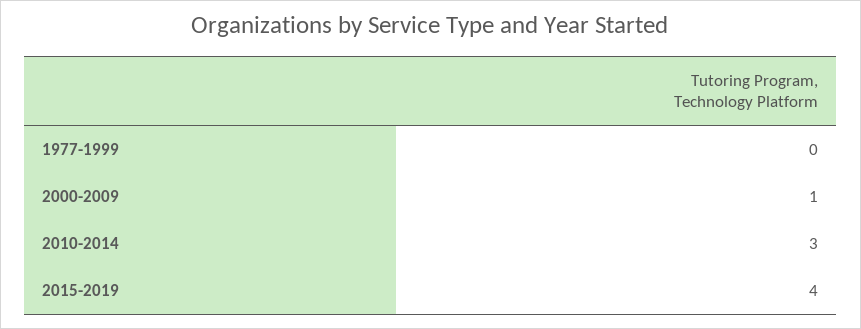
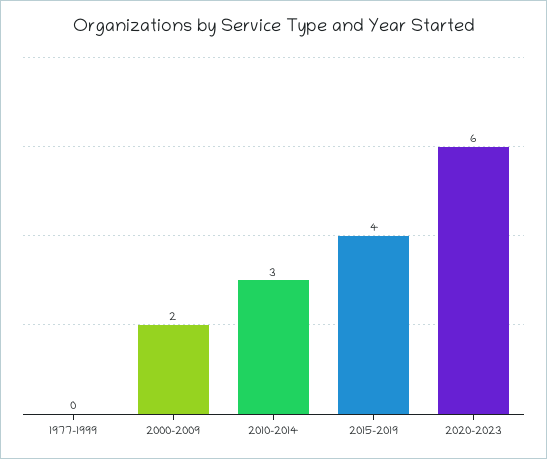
2000-2009: 1 -> 2
2020-2023: none -> 6

